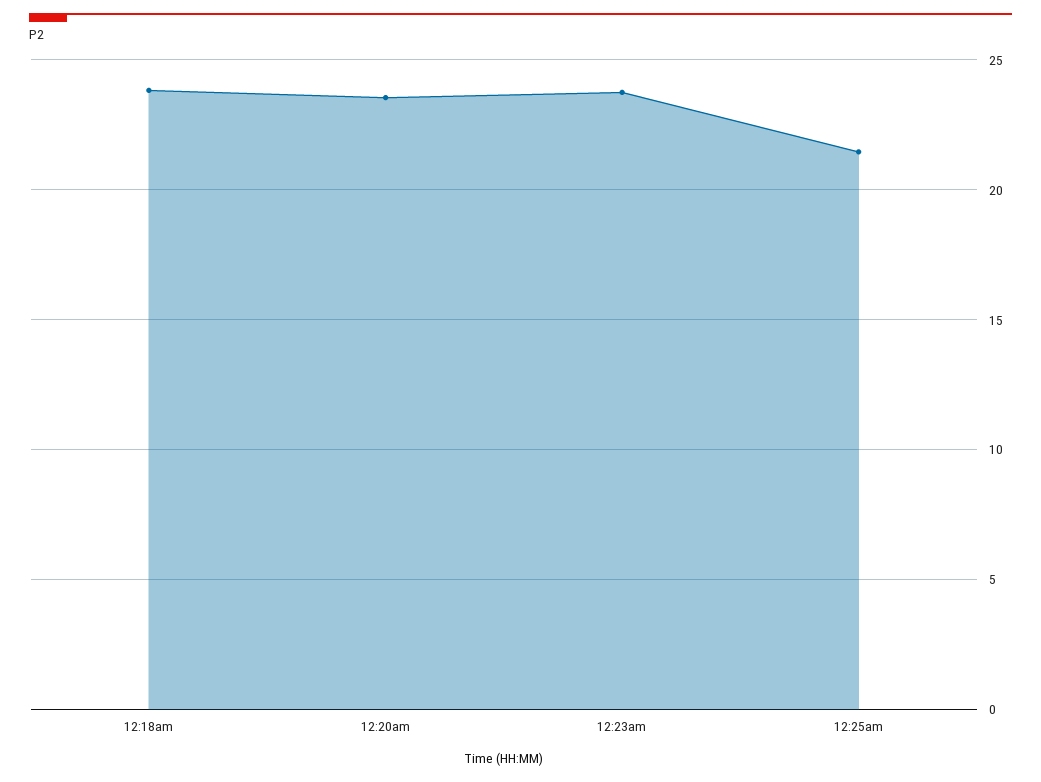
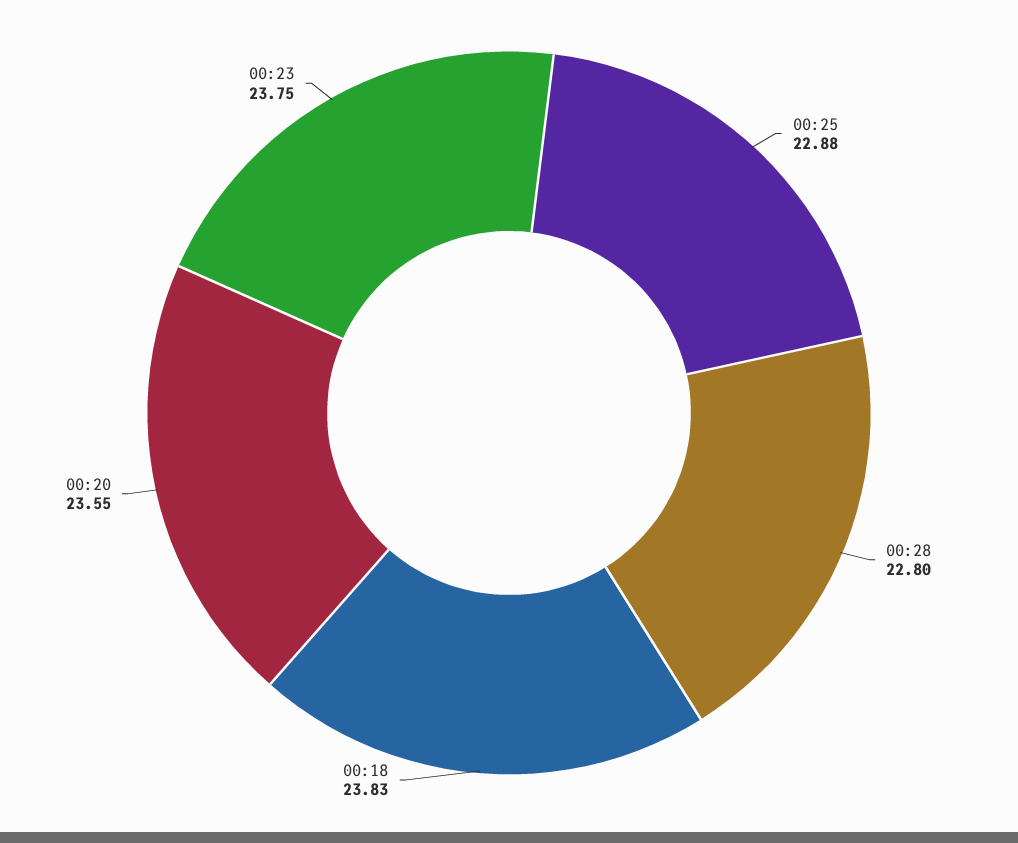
12:25am: 21.5 -> 22.88
00:28: none -> 22.8

